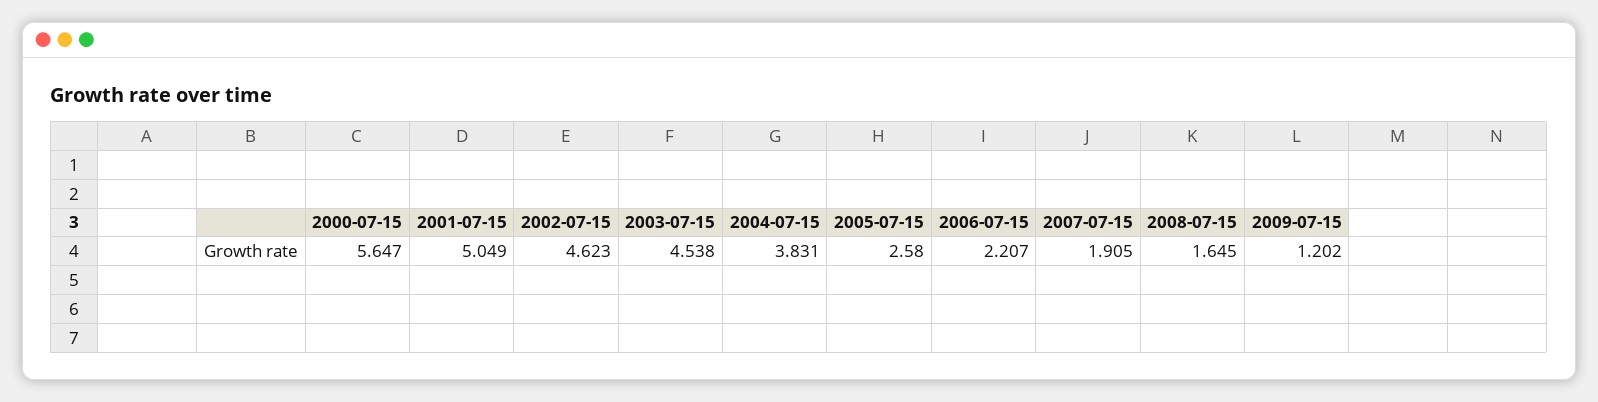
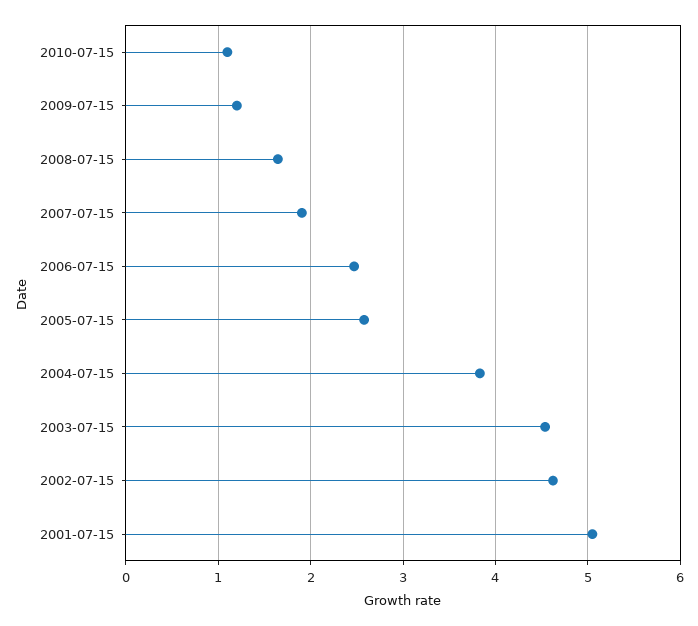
2000-07-15: 5.647 -> none
2006-07-15: 2.207 -> 2.5
2010-07-15: none -> 1.1

